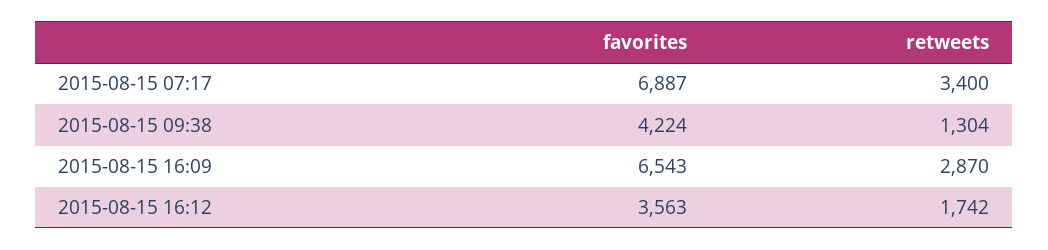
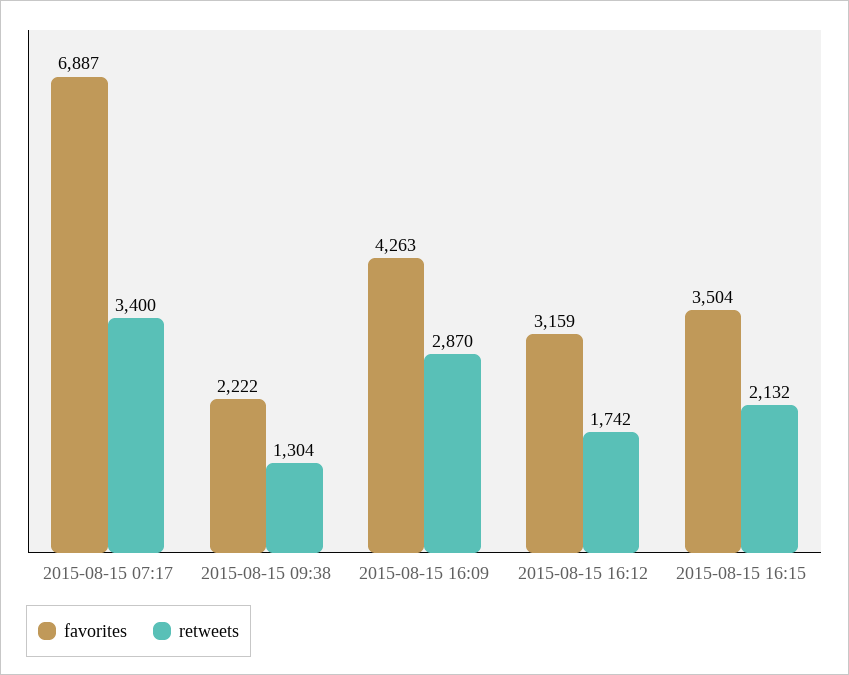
favorites, 2015-08-15 09:38: 4224 -> 2222
favorites, 2015-08-15 16:09: 6543 -> 4263
favorites, 2015-08-15 16:12: 3563 -> 3159
favorites, 2015-08-15 16:15: none -> 3504
retweets, 2015-08-15 16:15: none -> 2132

